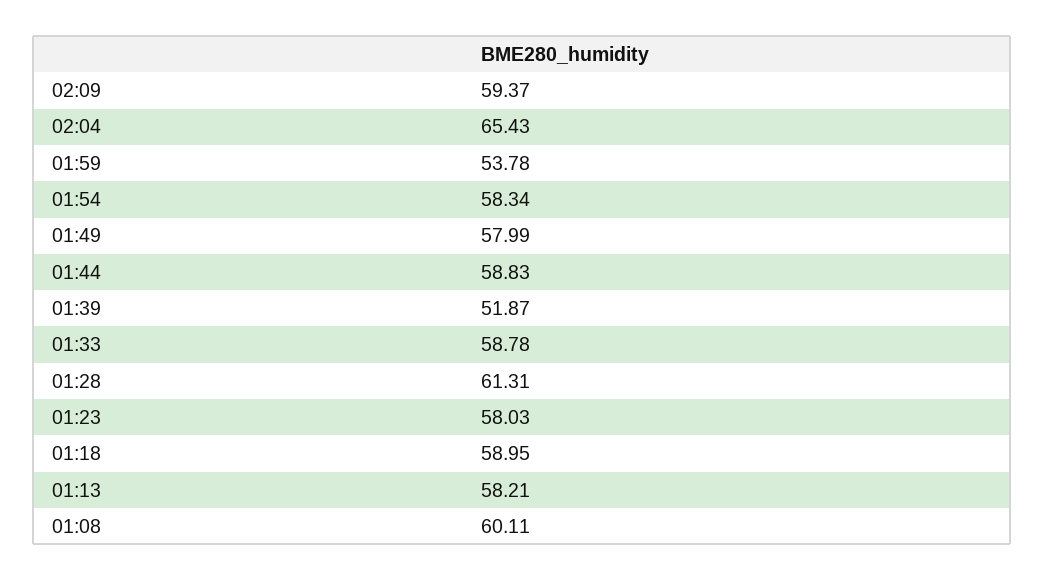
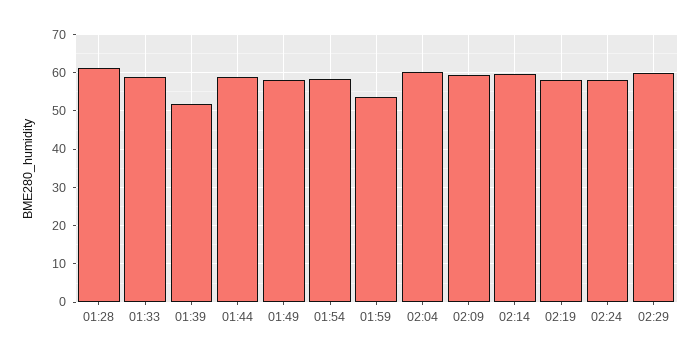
02:04: 65.43 -> 60
01:23: 58.03 -> none
01:18: 58.95 -> none
01:13: 58.21 -> none
01:08: 60.11 -> none
02:14: none -> 60
02:19: none -> 58
02:24: none -> 58
02:29: none -> 60

